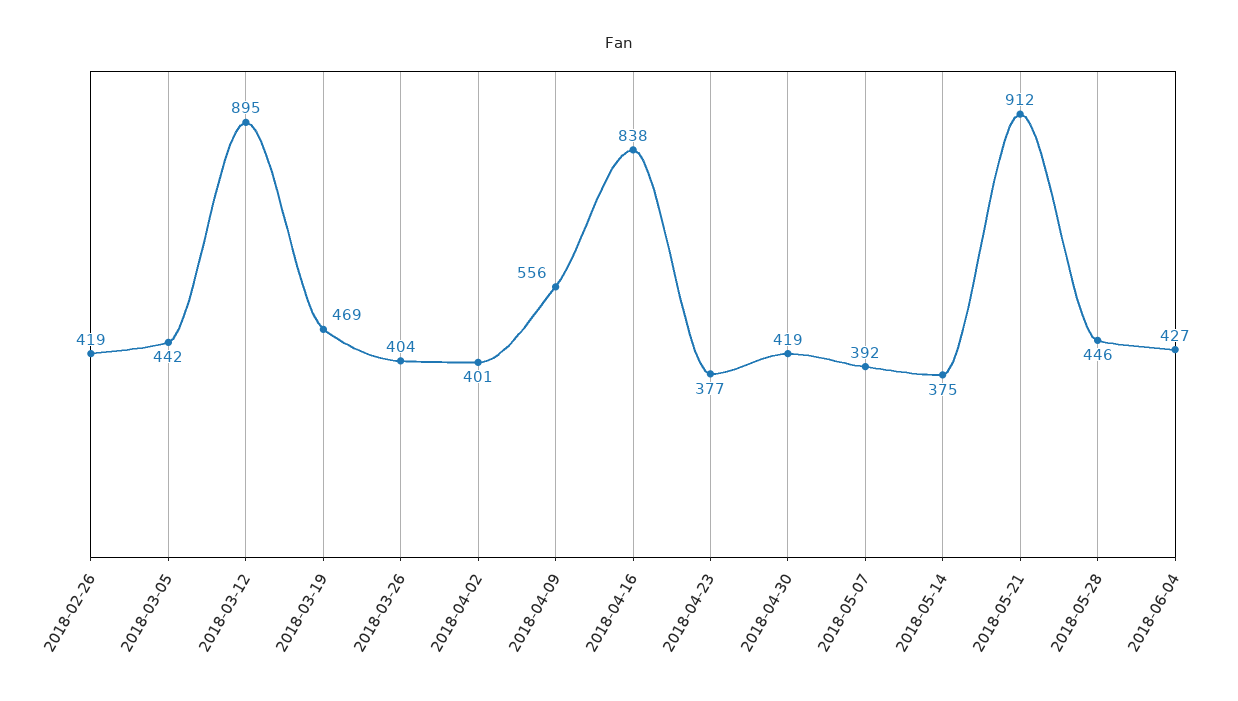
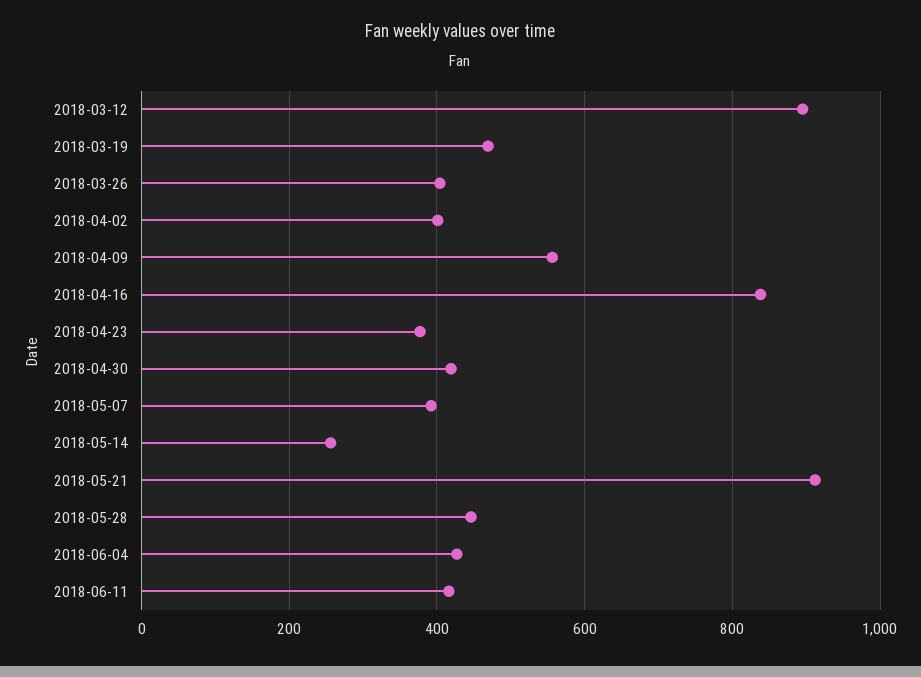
2018-02-26: 419 -> none
2018-03-05: 442 -> none
2018-05-14: 375 -> 260
2018-06-11: none -> 420

